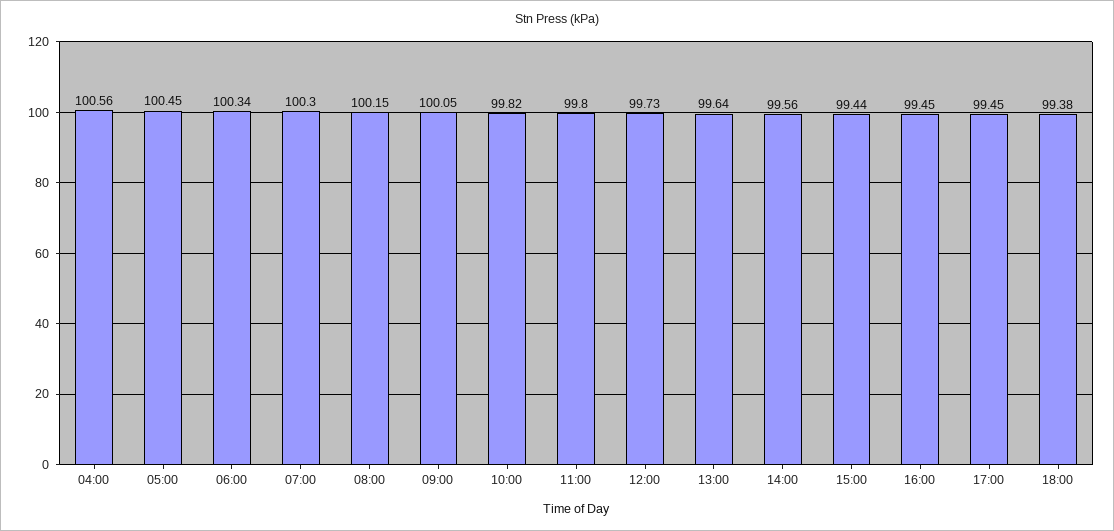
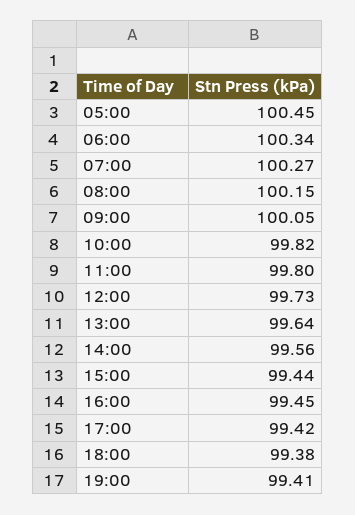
04:00: 100.56 -> none
07:00: 100.3 -> 100.27
17:00: 99.45 -> 99.42
19:00: none -> 99.41

